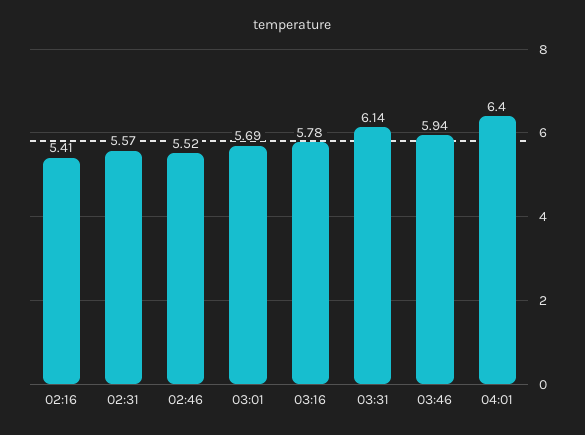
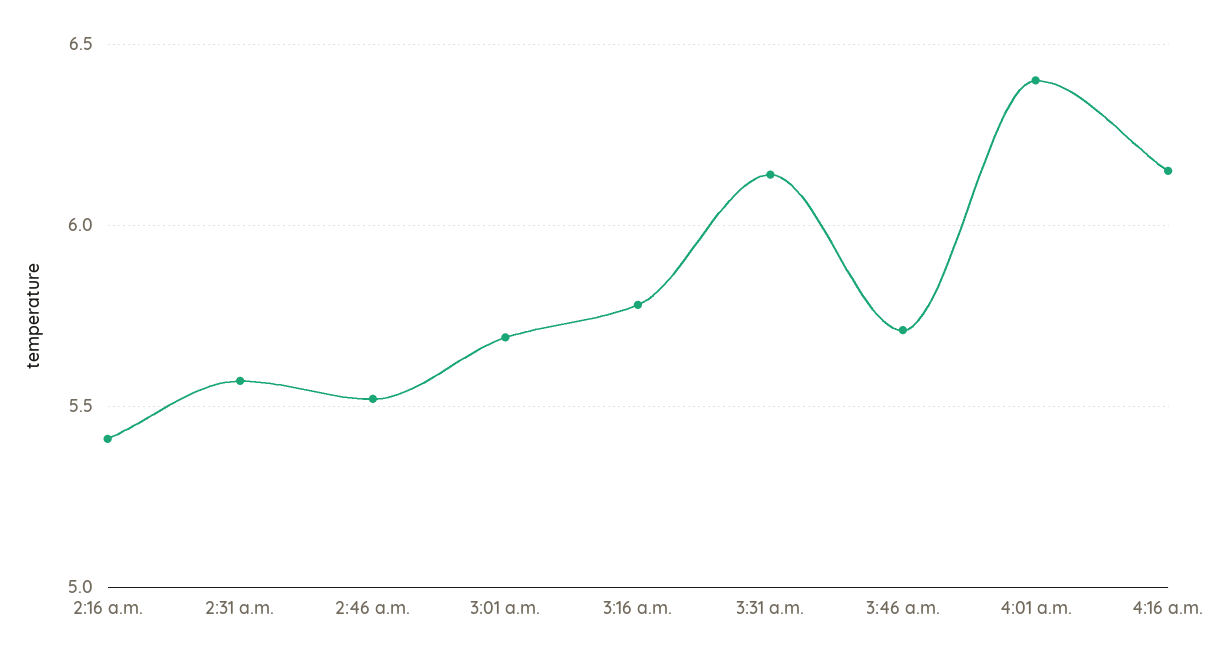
03:46: 5.94 -> 5.7
4:16 a.m.: none -> 6.15

